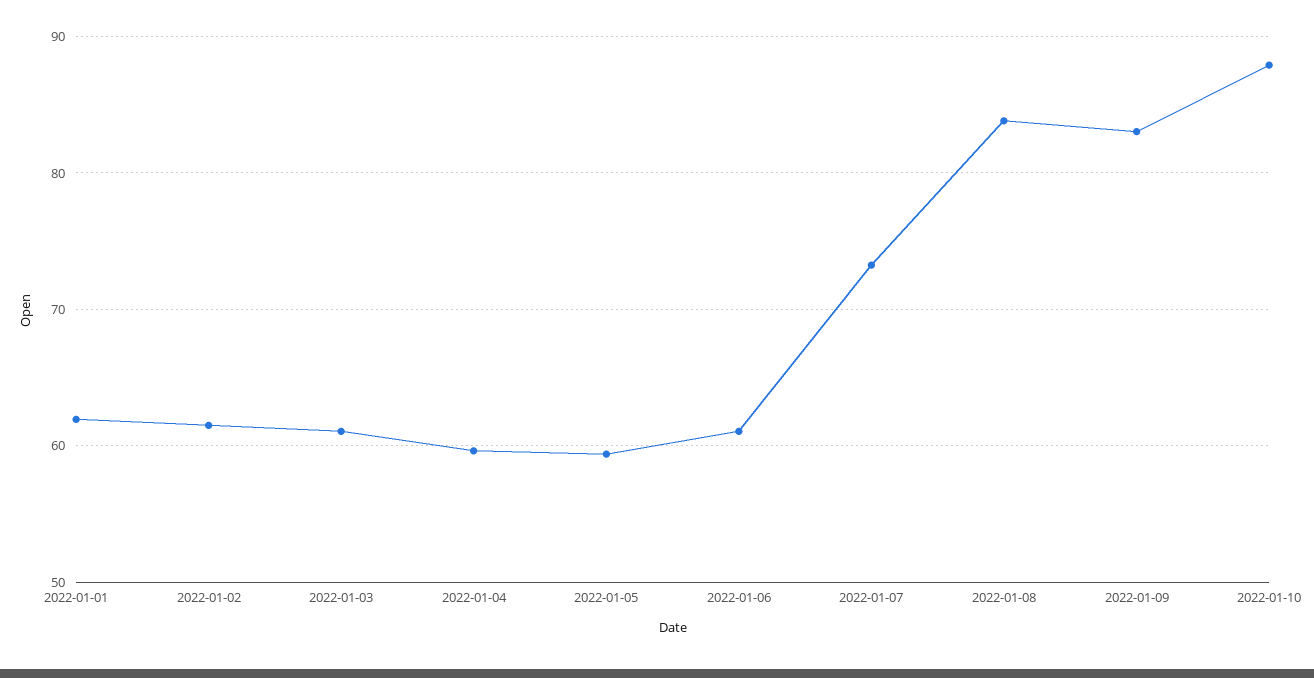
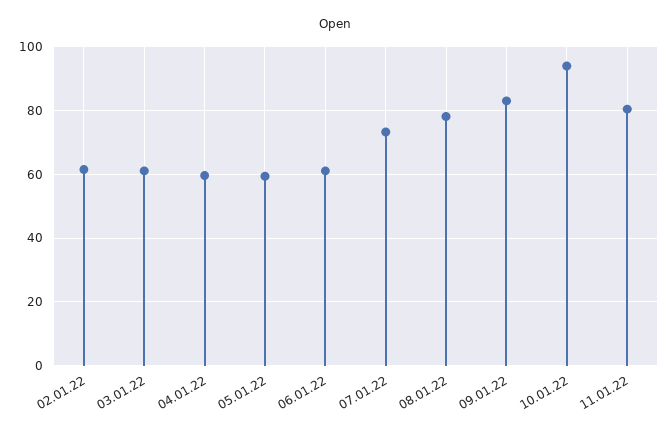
2022-01-01: 62 -> none
2022-01-08: 84 -> 78
2022-01-10: 88 -> 94
11.01.22: none -> 80

